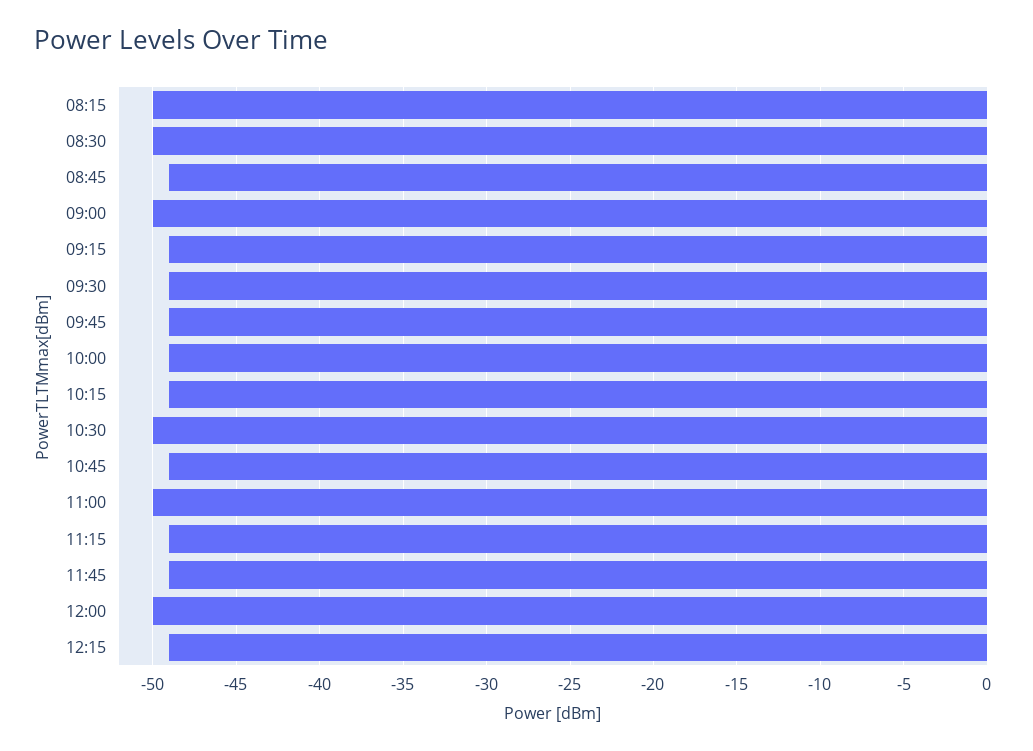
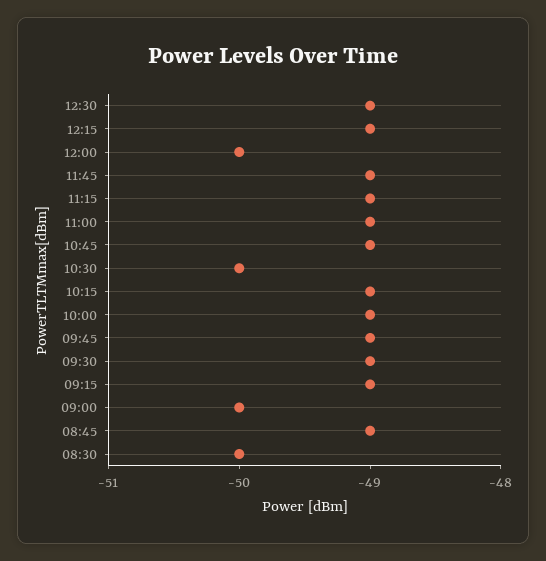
08:15: -50 -> none
11:00: -50 -> -49
12:30: none -> -49

